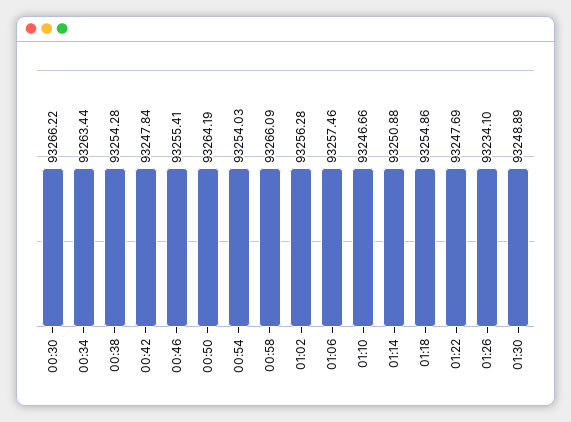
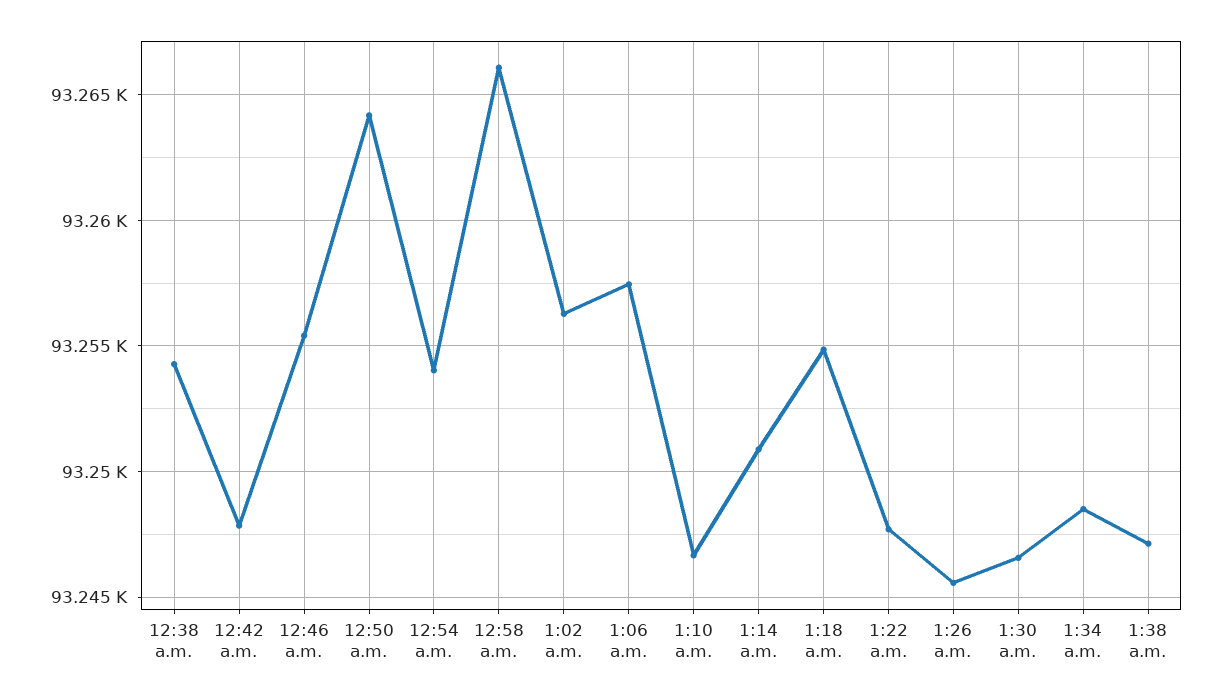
00:30: 93266.22 -> none
00:34: 93263.44 -> none
01:26: 93234.1 -> 93245.5
01:30: 93248.89 -> 93246.5
1:34 a.m.: none -> 93248.5
1:38 a.m.: none -> 93247

